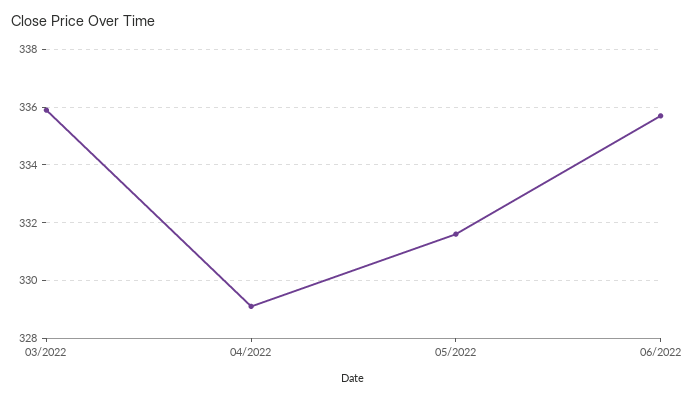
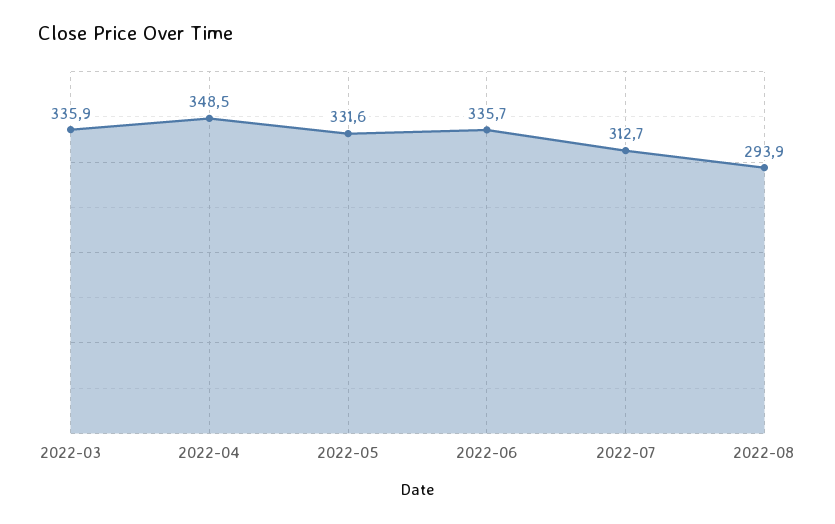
04/2022: 329 -> 348.5
2022-07: none -> 312.7
2022-08: none -> 293.9

